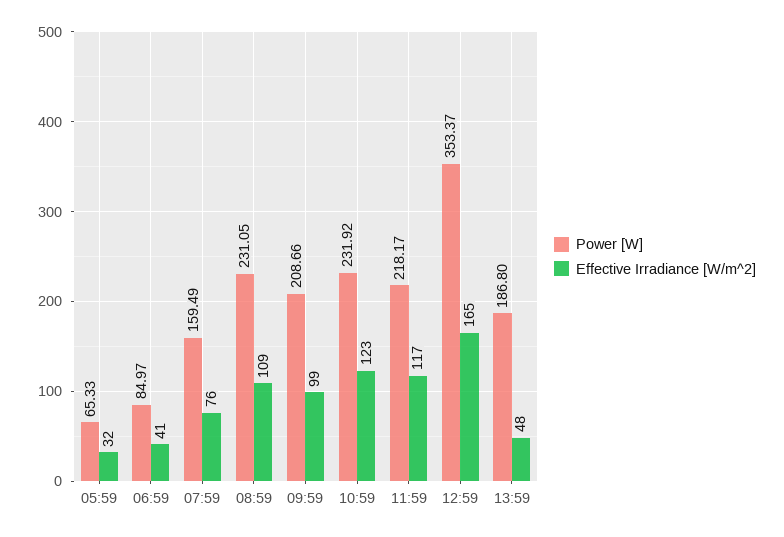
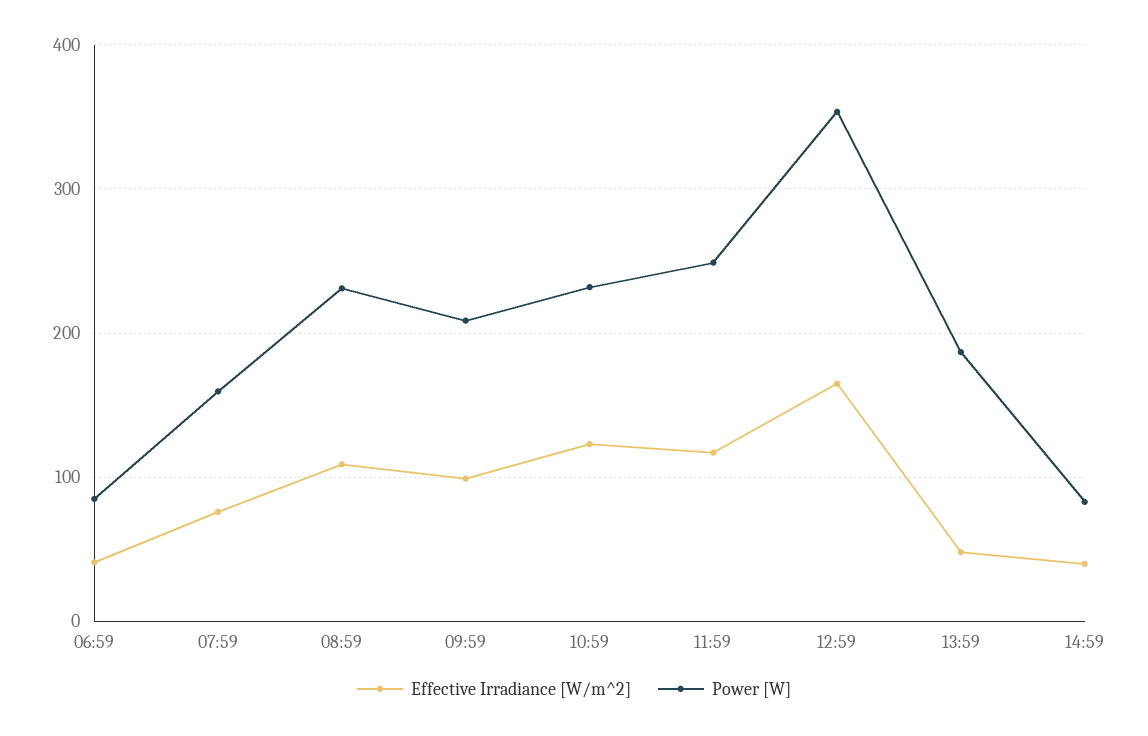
Power [W], 05:59: 65.33 -> none
Effective Irradiance [W/m^2], 05:59: 32 -> none
Power [W], 11:59: 218.17 -> 250
Effective Irradiance [W/m^2], 14:59: none -> 40
Power [W], 14:59: none -> 80

